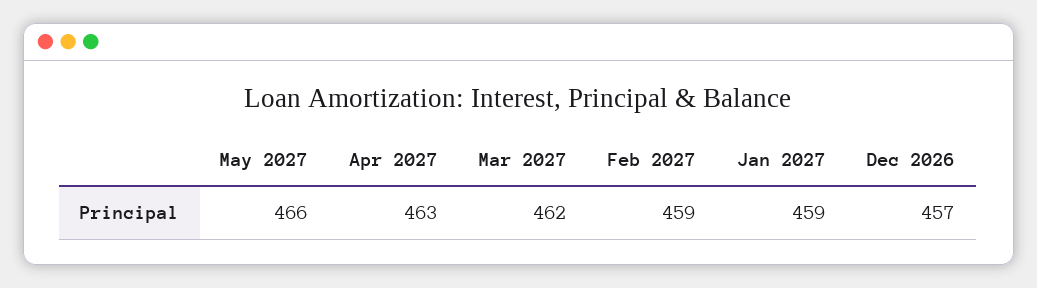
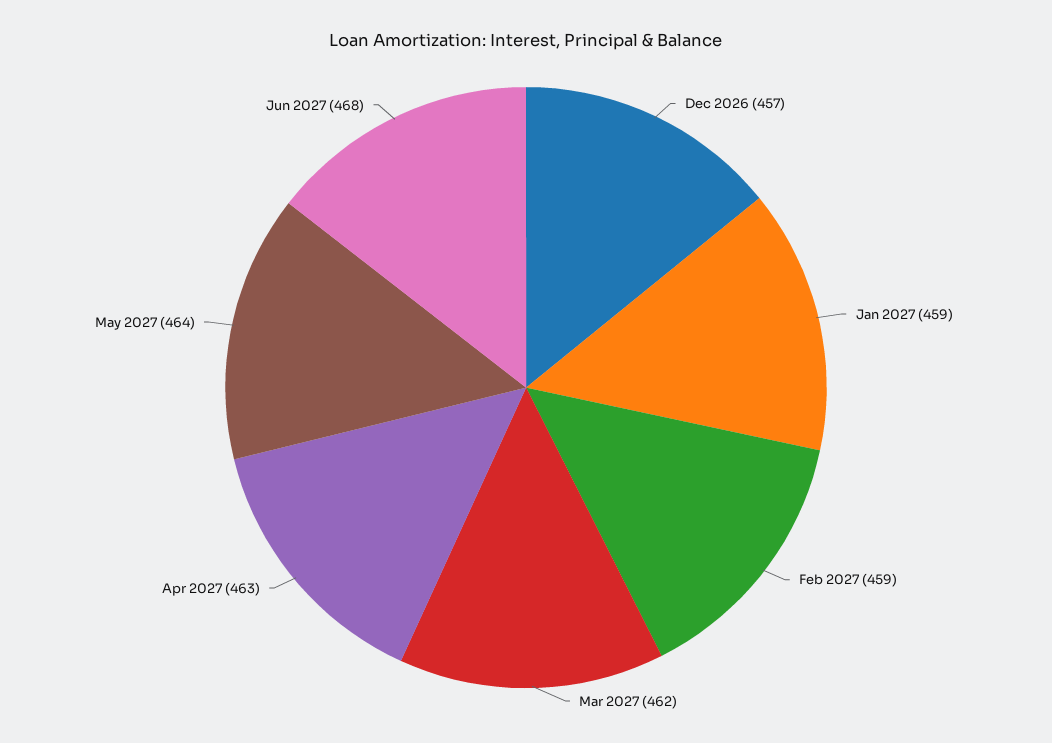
May 2027: 466 -> 464
Jun 2027: none -> 468

